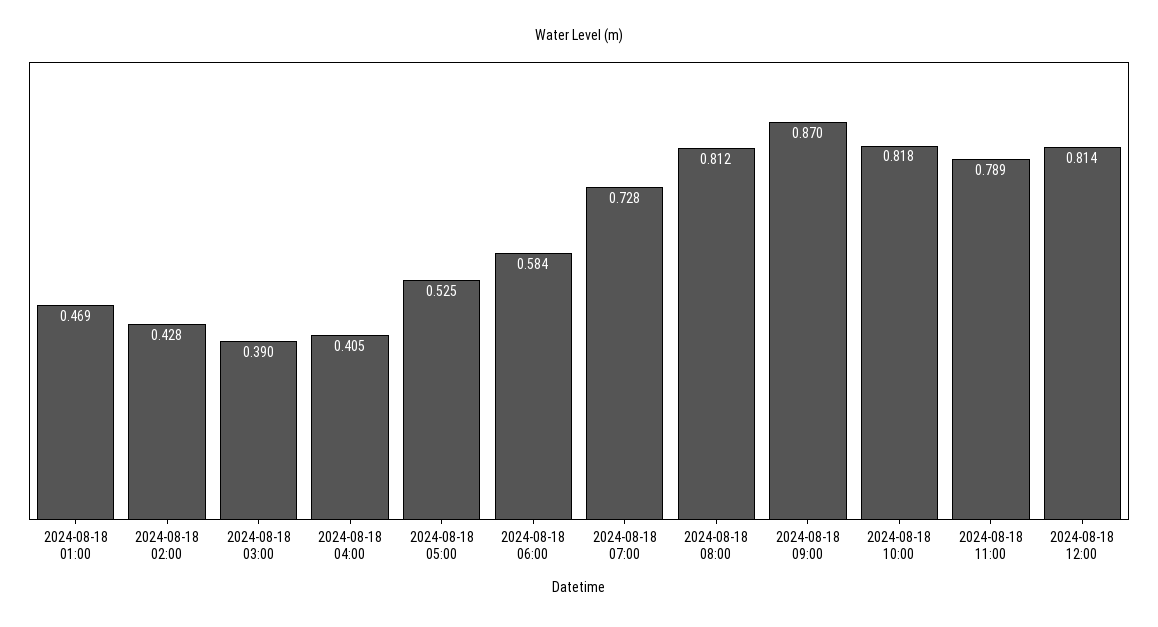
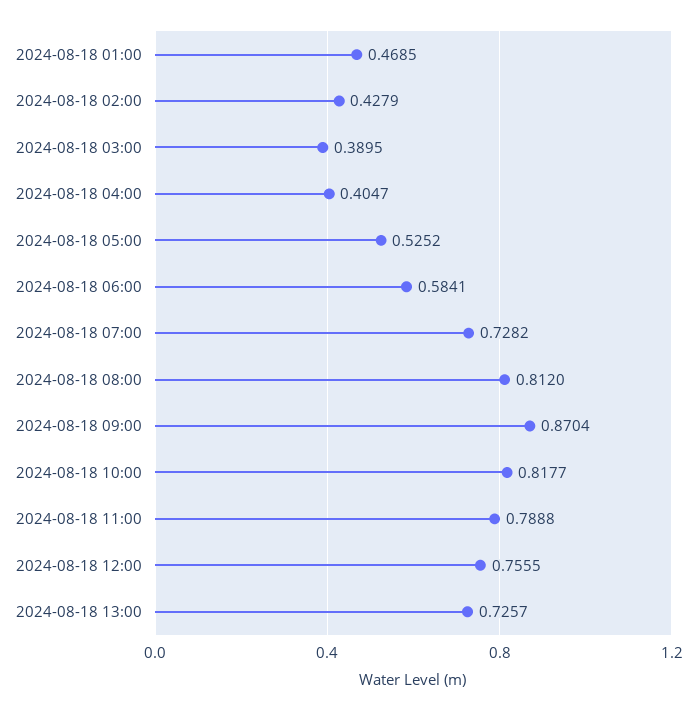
2024-08-18 12:00: 0.814 -> 0.7555
2024-08-18 13:00: none -> 0.7257

